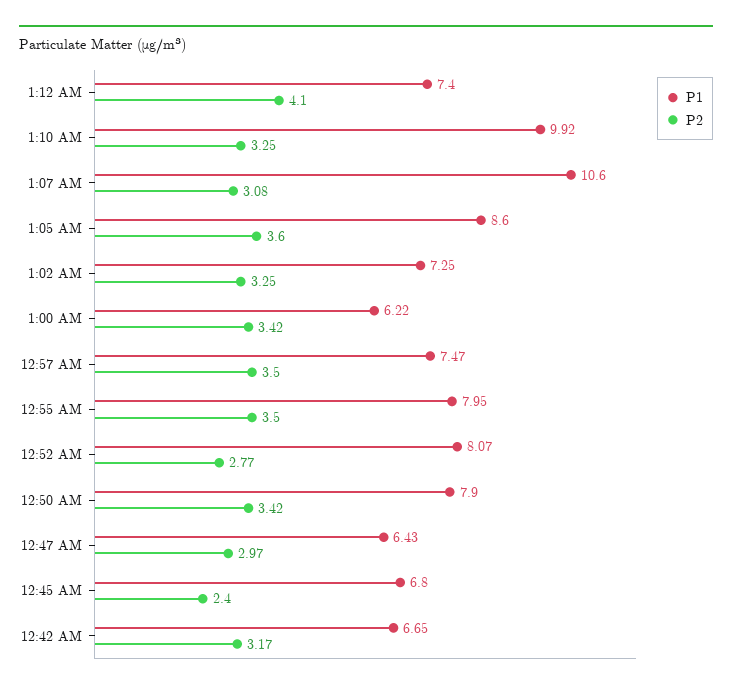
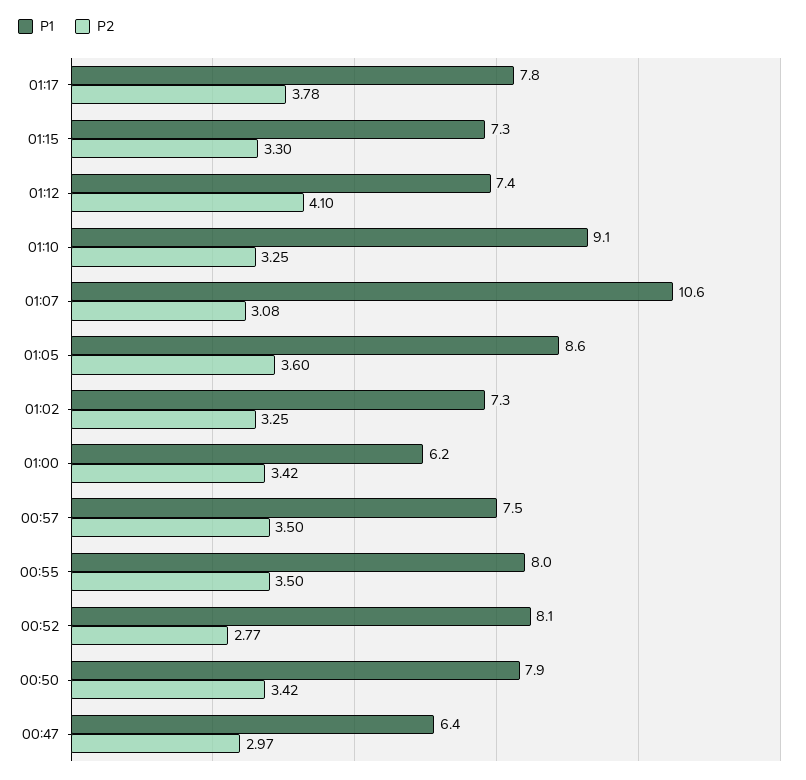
P1, 1:10 AM: 9.92 -> 9.1
P1, 12:45 AM: 6.8 -> none
P2, 12:45 AM: 2.4 -> none
P1, 12:42 AM: 6.65 -> none
P2, 12:42 AM: 3.17 -> none
P1, 01:17: none -> 7.8
P2, 01:17: none -> 3.78
P1, 01:15: none -> 7.3
P2, 01:15: none -> 3.3

